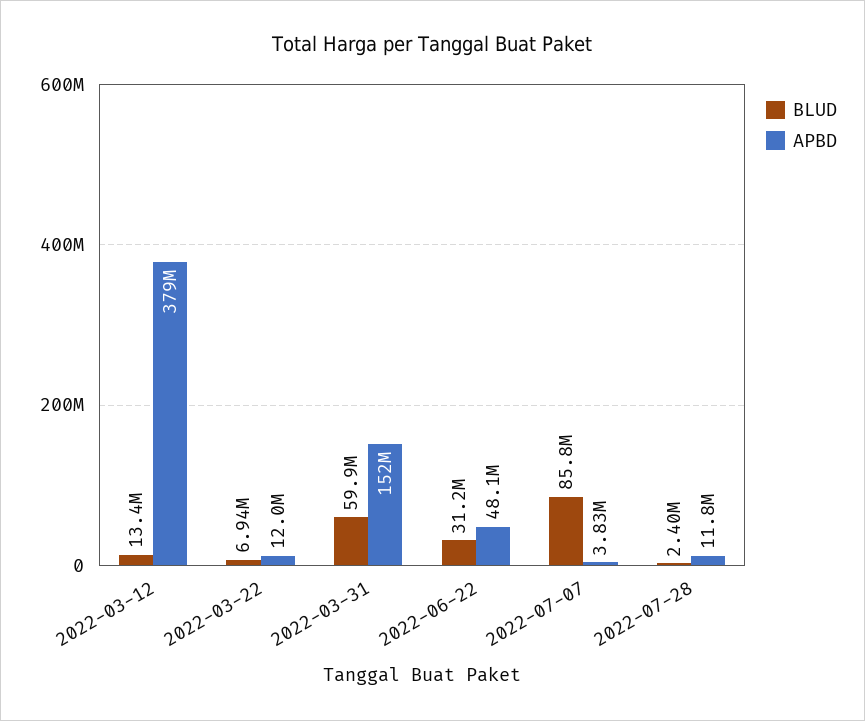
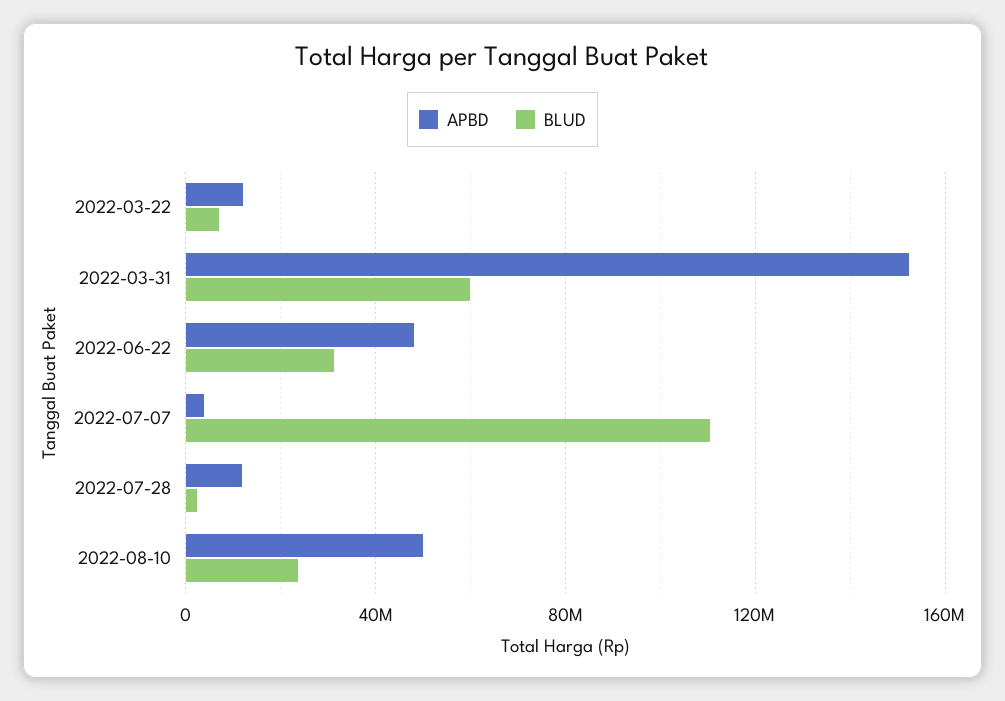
BLUD, 2022-03-12: 13400000 -> none
APBD, 2022-03-12: 379000000 -> none
BLUD, 2022-07-07: 85800000 -> 110000000
APBD, 2022-08-10: none -> 50000000
BLUD, 2022-08-10: none -> 25000000

